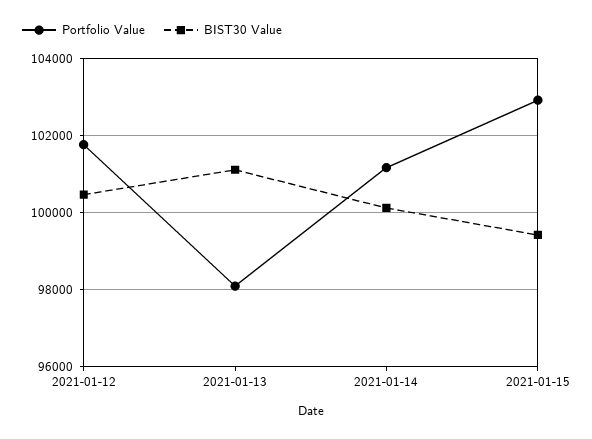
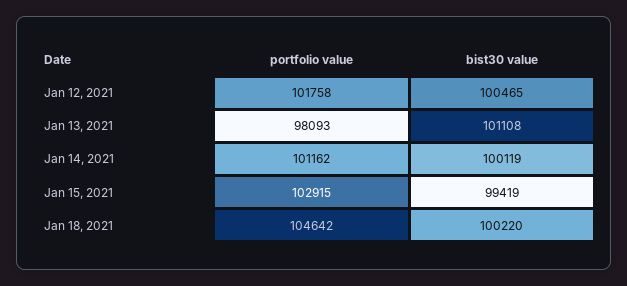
Portfolio Value, Jan 18, 2021: none -> 104642
BIST30 Value, Jan 18, 2021: none -> 100220

